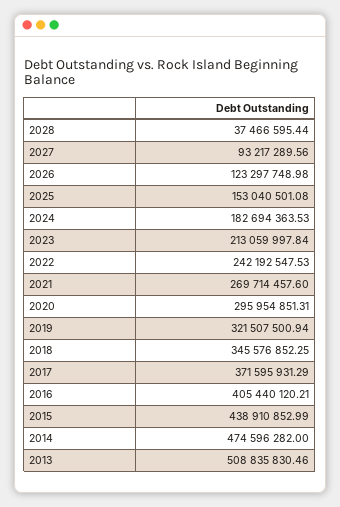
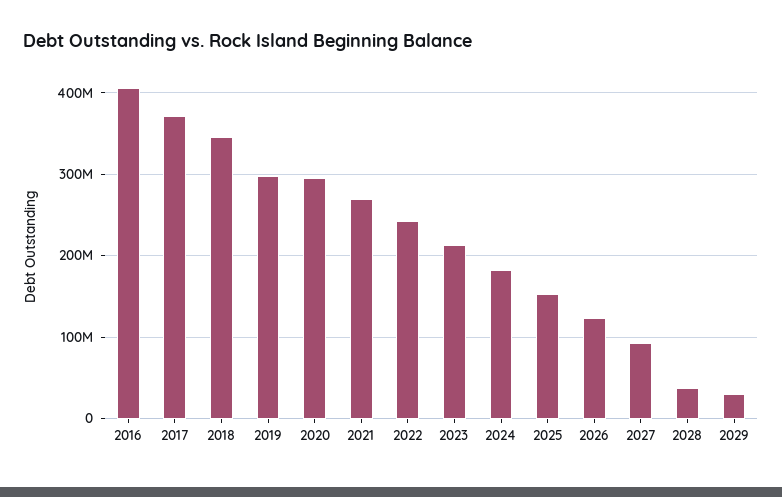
2019: 321507500.94 -> 300000000
2015: 438910852.99 -> none
2014: 474596282 -> none
2013: 508835830.46 -> none
2029: none -> 30000000

